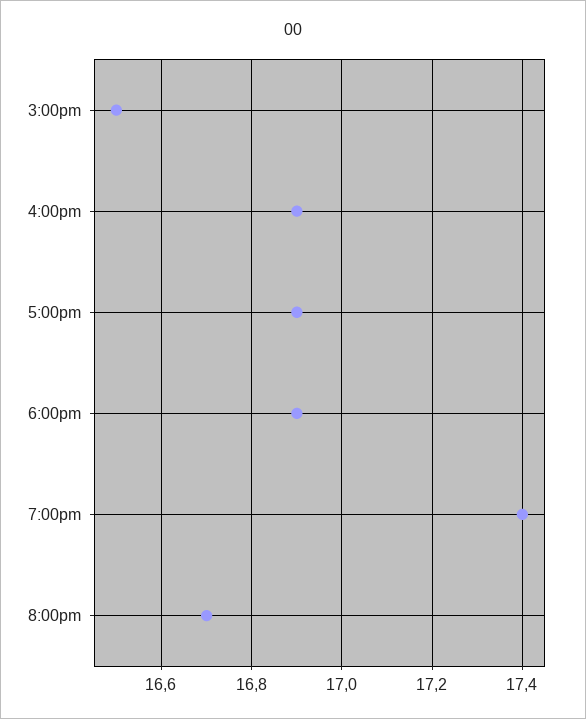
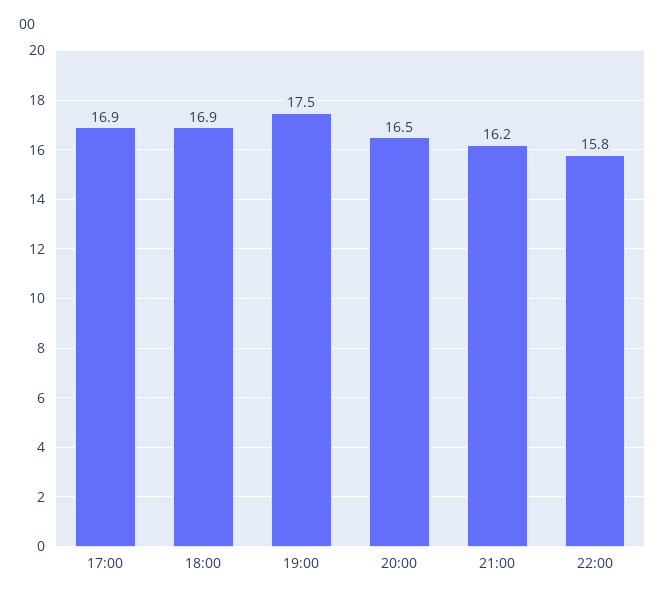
3:00pm: 16.5 -> none
4:00pm: 16.9 -> none
7:00pm: 17.4 -> 17.5
8:00pm: 16.7 -> 16.5
21:00: none -> 16.2
22:00: none -> 15.8

